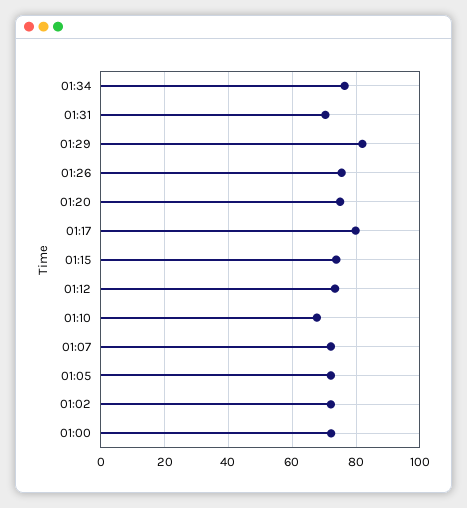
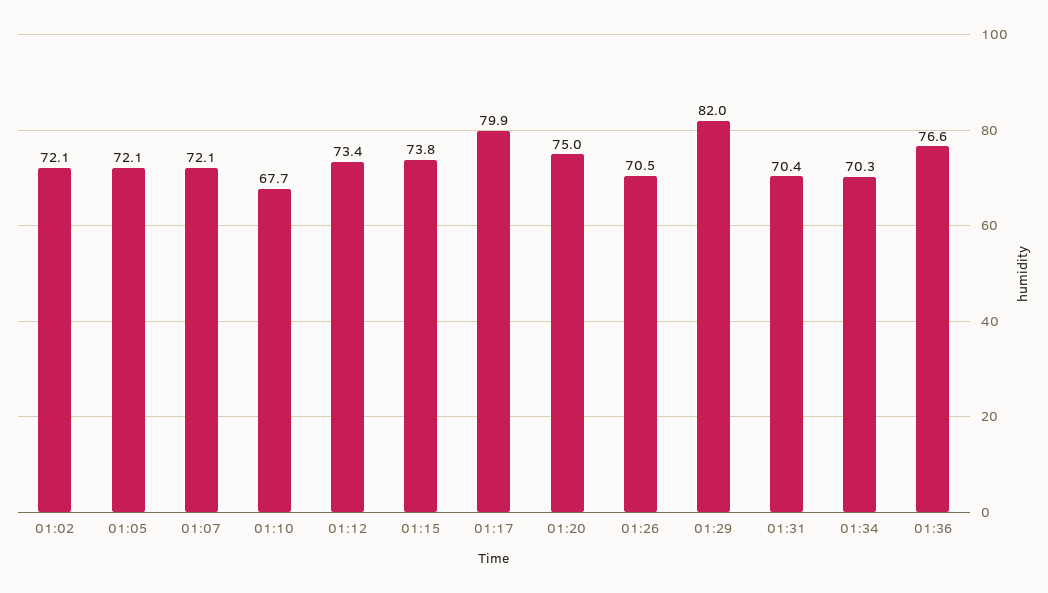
01:34: 76 -> 70.3
01:26: 76 -> 70.5
01:00: 72 -> none
01:36: none -> 76.6

